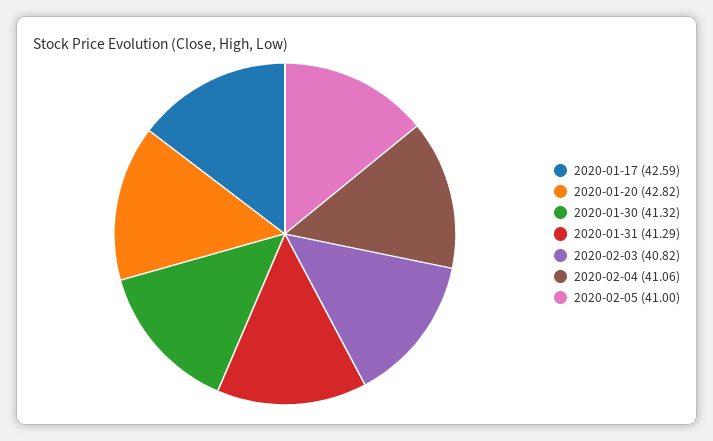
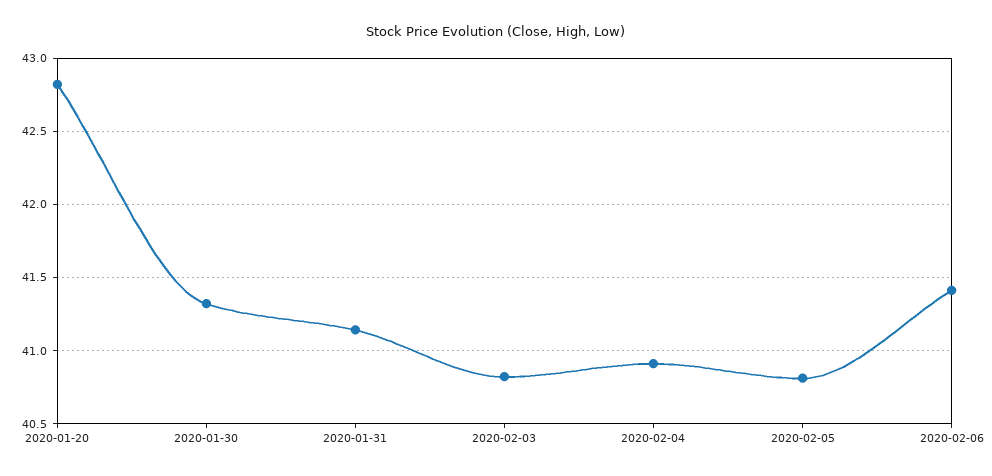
2020-01-17: 42.59 -> none
2020-01-31: 41.29 -> 41.15
2020-02-04: 41.06 -> 40.9
2020-02-05: 41 -> 40.8
2020-02-06: none -> 41.4

